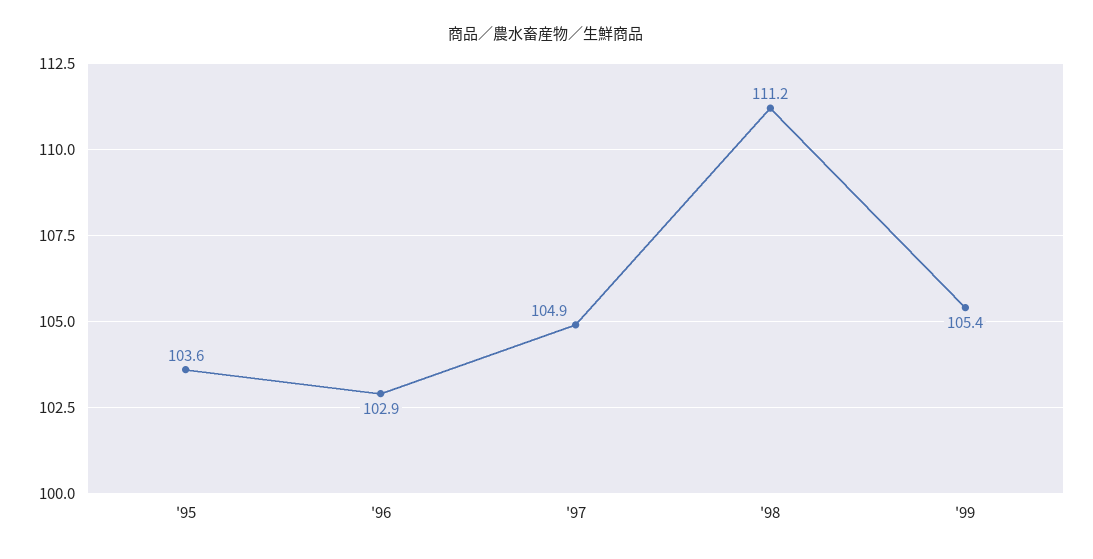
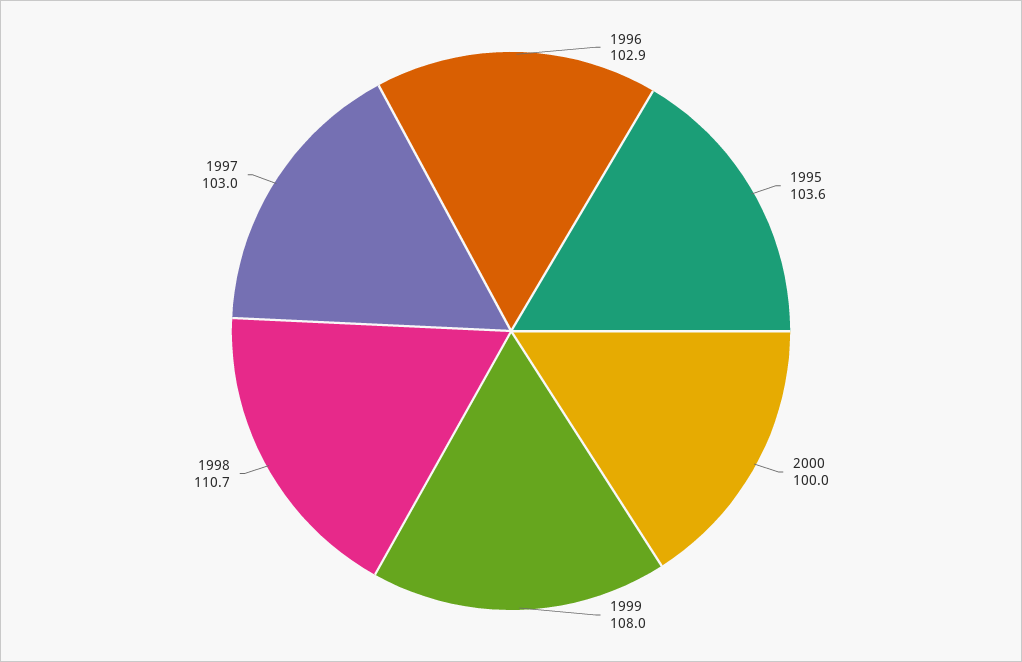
'97: 104.9 -> 103
'98: 111.2 -> 110.7
'99: 105.4 -> 108
2000: none -> 100

